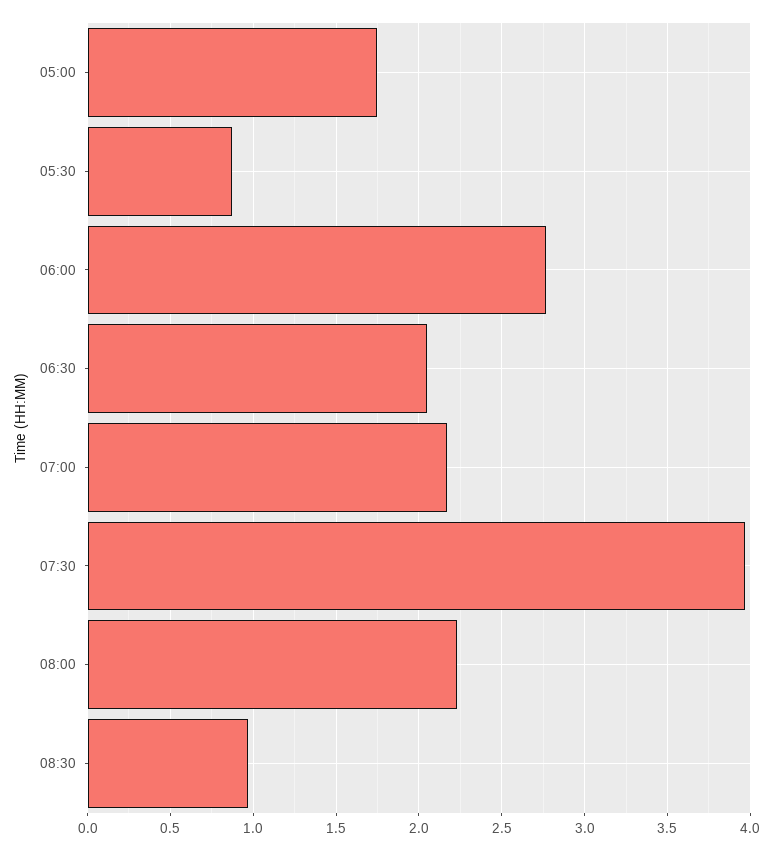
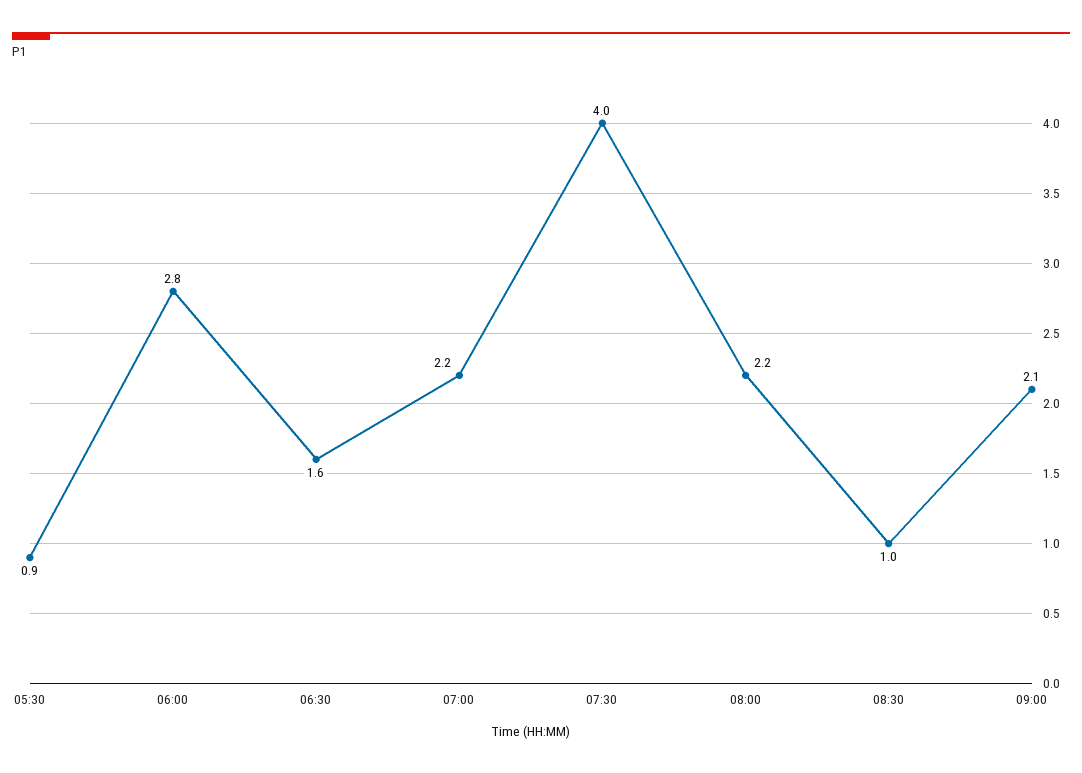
05:00: 1.75 -> none
06:30: 2.05 -> 1.6
09:00: none -> 2.1

